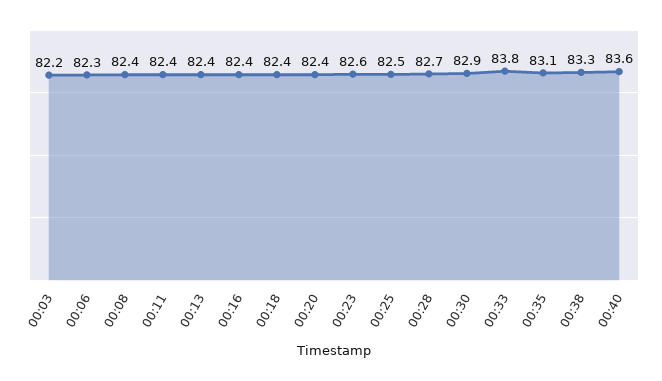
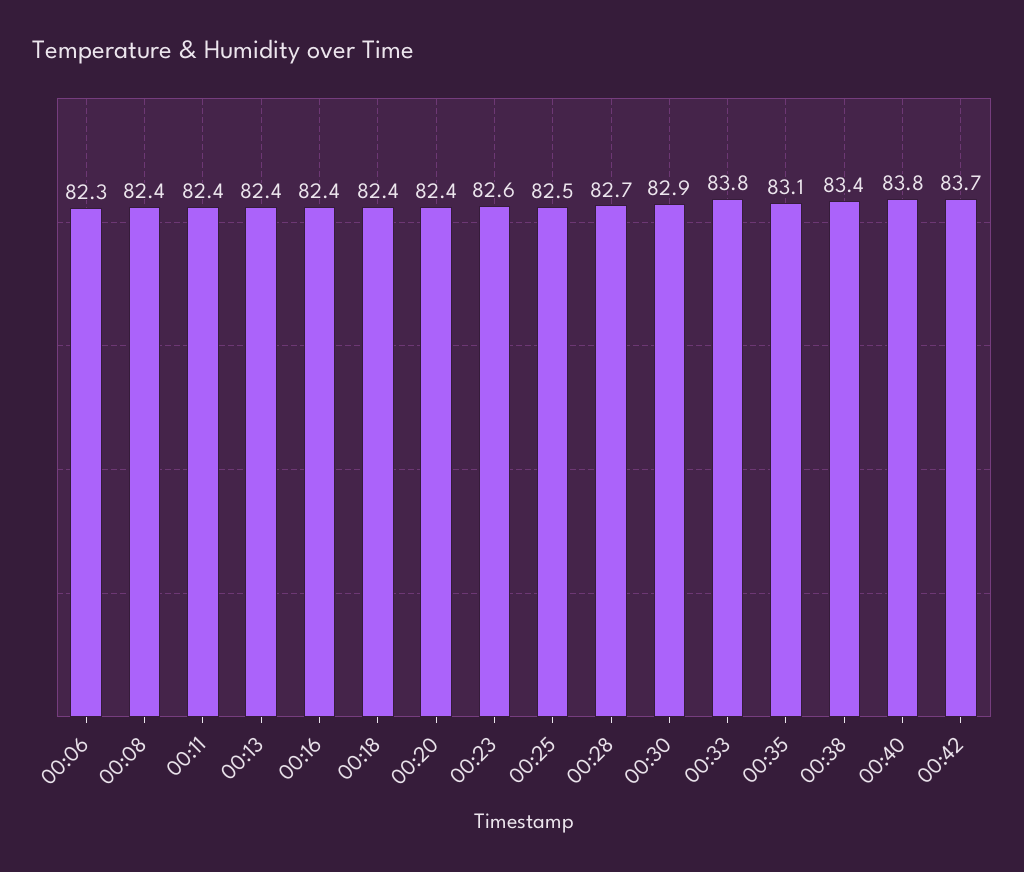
00:03: 82.2 -> none
00:38: 83.3 -> 83.4
00:40: 83.6 -> 83.8
00:42: none -> 83.7

